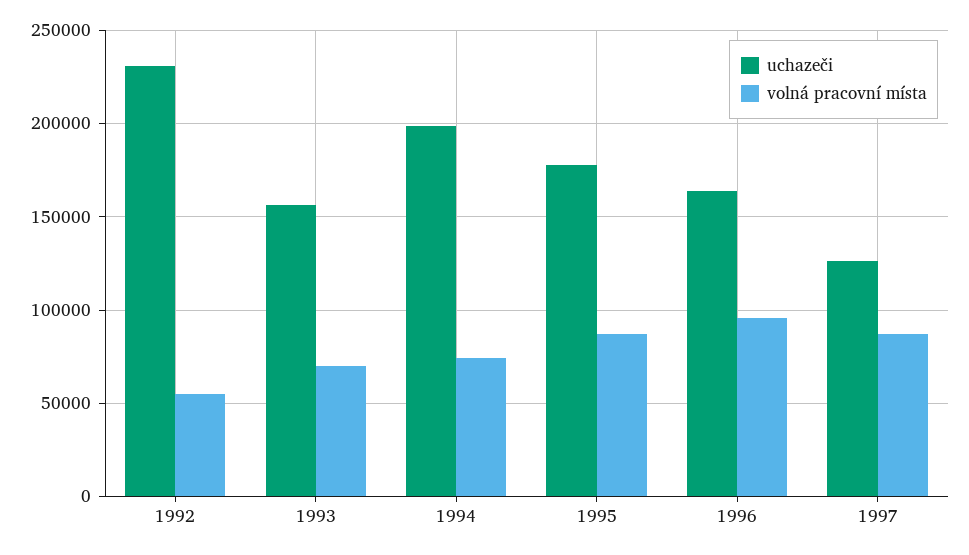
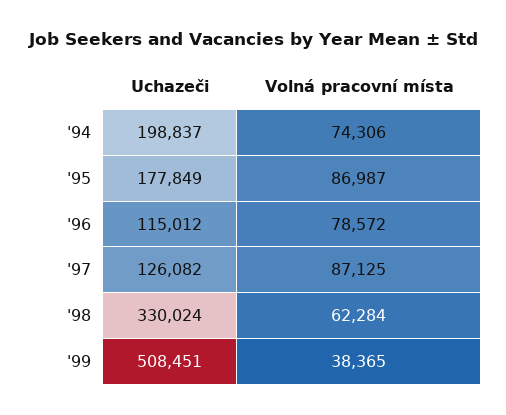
uchazeči, 1992: 230000 -> none
volná pracovní místa, 1992: 55000 -> none
uchazeči, 1993: 155000 -> none
volná pracovní místa, 1993: 70000 -> none
uchazeči, 1996: 165000 -> 115012
volná pracovní místa, 1996: 95000 -> 78572
uchazeči, '98: none -> 330024
volná pracovní místa, '98: none -> 62284
uchazeči, '99: none -> 508451
volná pracovní místa, '99: none -> 38365

